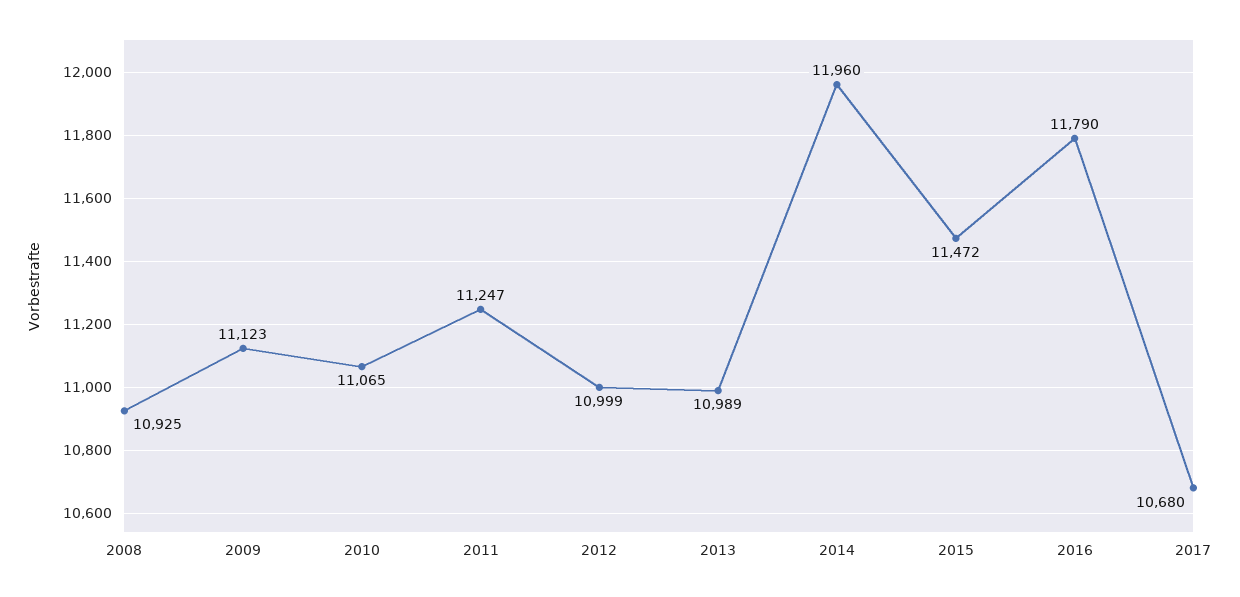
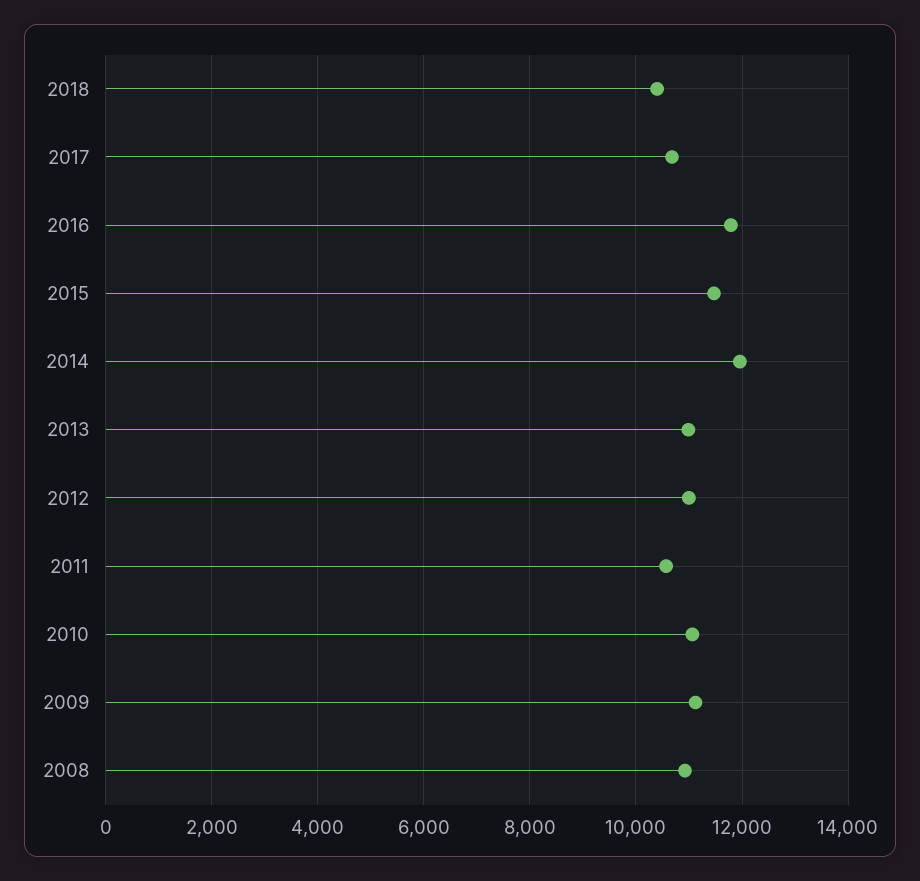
2011: 11247 -> 10600
2018: none -> 10400

